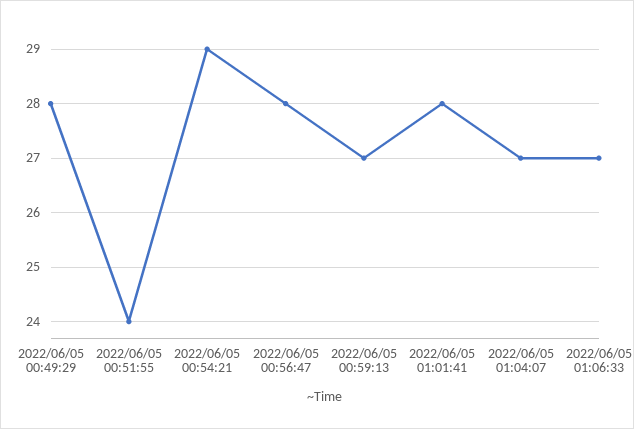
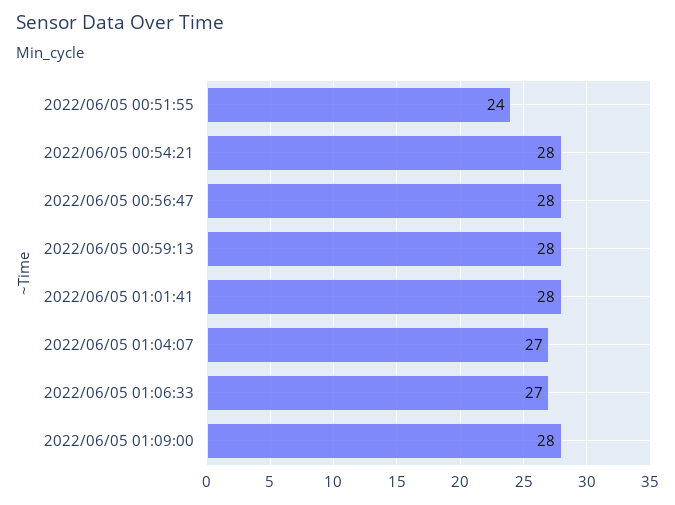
2022/06/05 00:49:29: 28 -> none
2022/06/05 00:54:21: 29 -> 28
2022/06/05 00:59:13: 27 -> 28
2022/06/05 01:09:00: none -> 28

